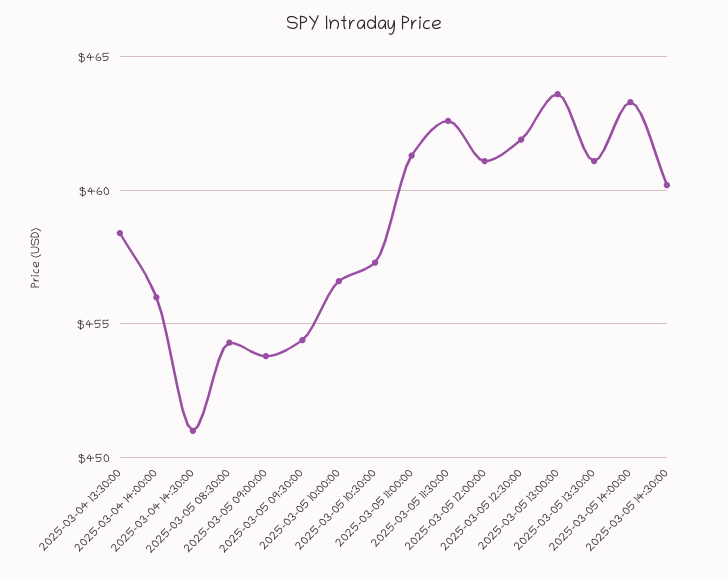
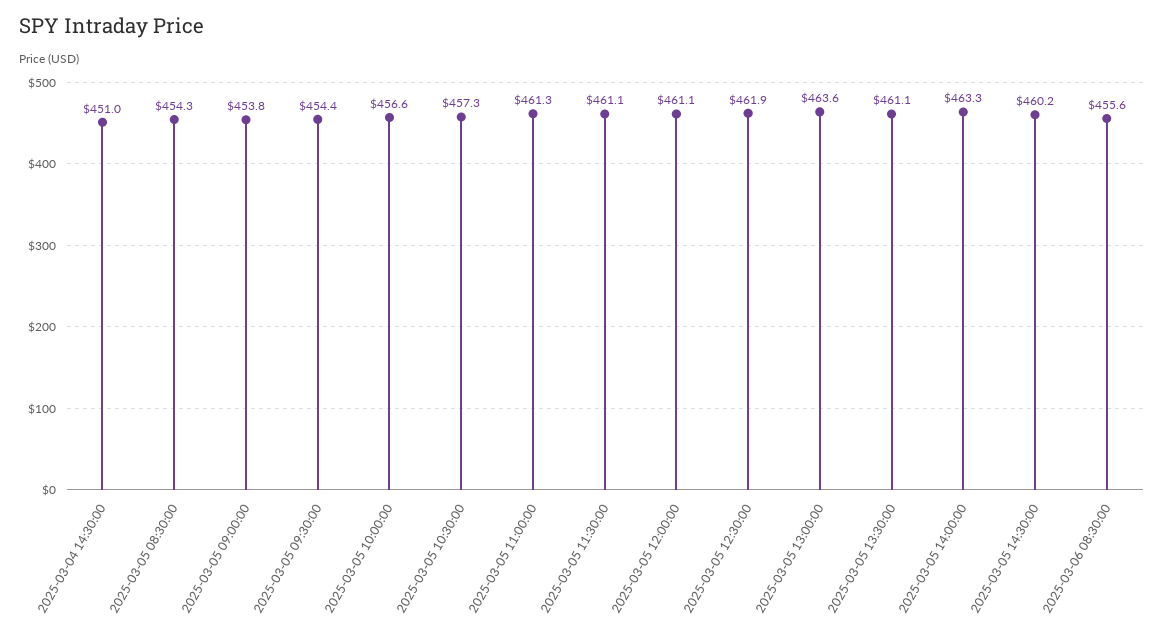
2025-03-04 13:30:00: 458.5 -> none
2025-03-04 14:00:00: 456 -> none
2025-03-05 11:30:00: 462.5 -> 461.1
2025-03-06 08:30:00: none -> 455.6

